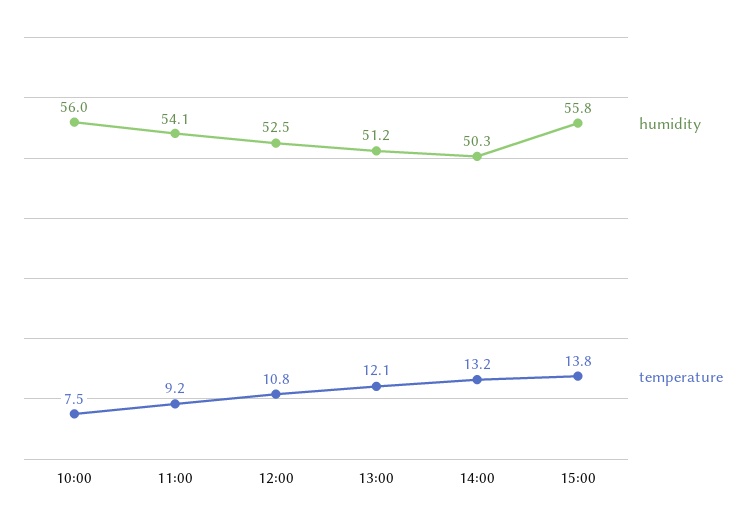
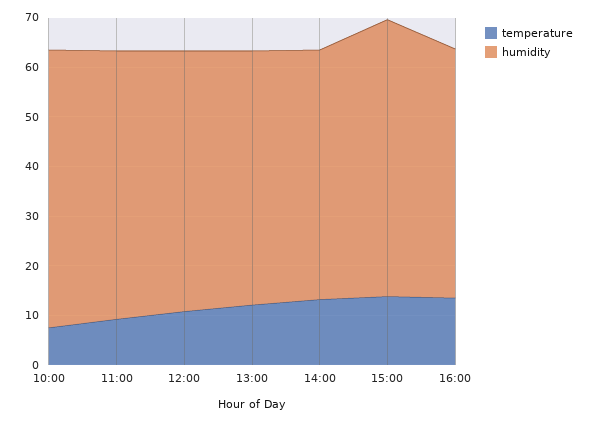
temperature, 16:00: none -> 14
humidity, 16:00: none -> 50

